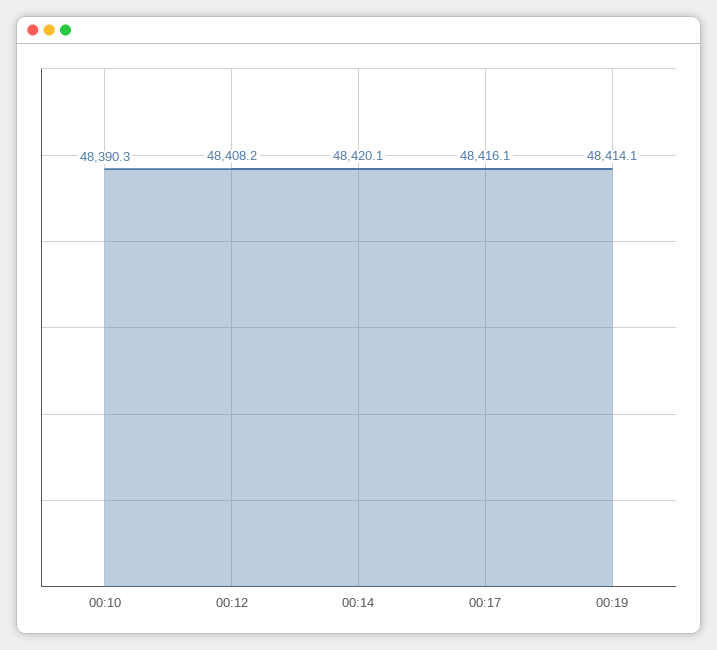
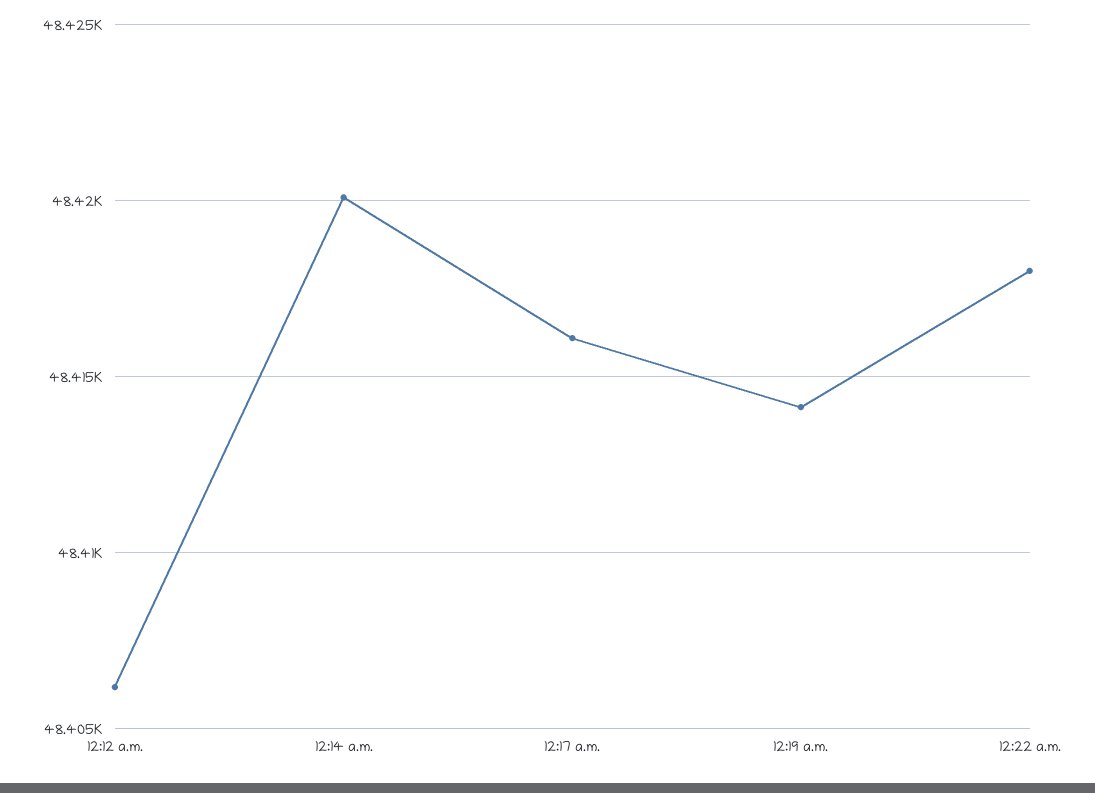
00:10: 48390.3 -> none
00:12: 48408.2 -> 48406
12:22 a.m.: none -> 48418

